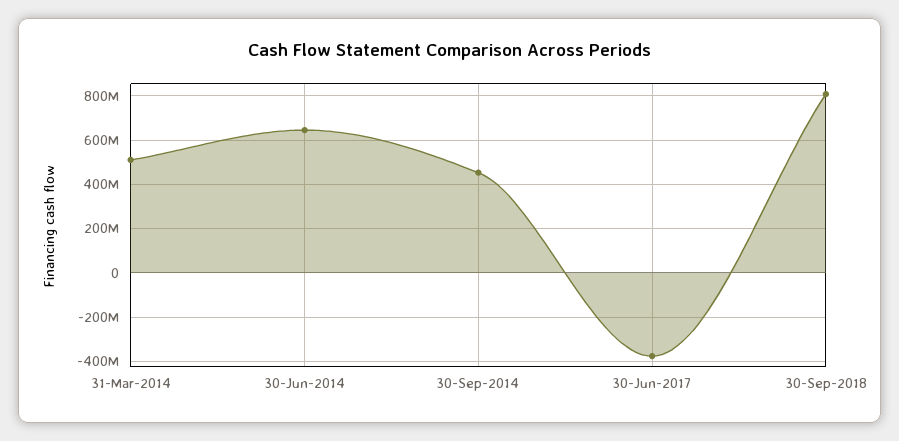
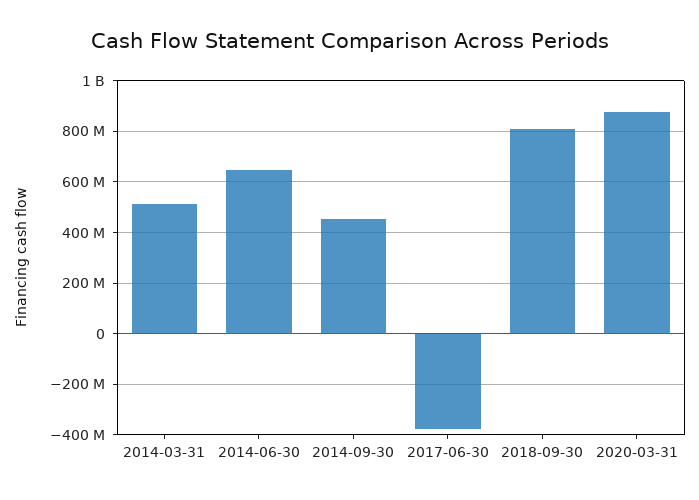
2020-03-31: none -> 875000000

